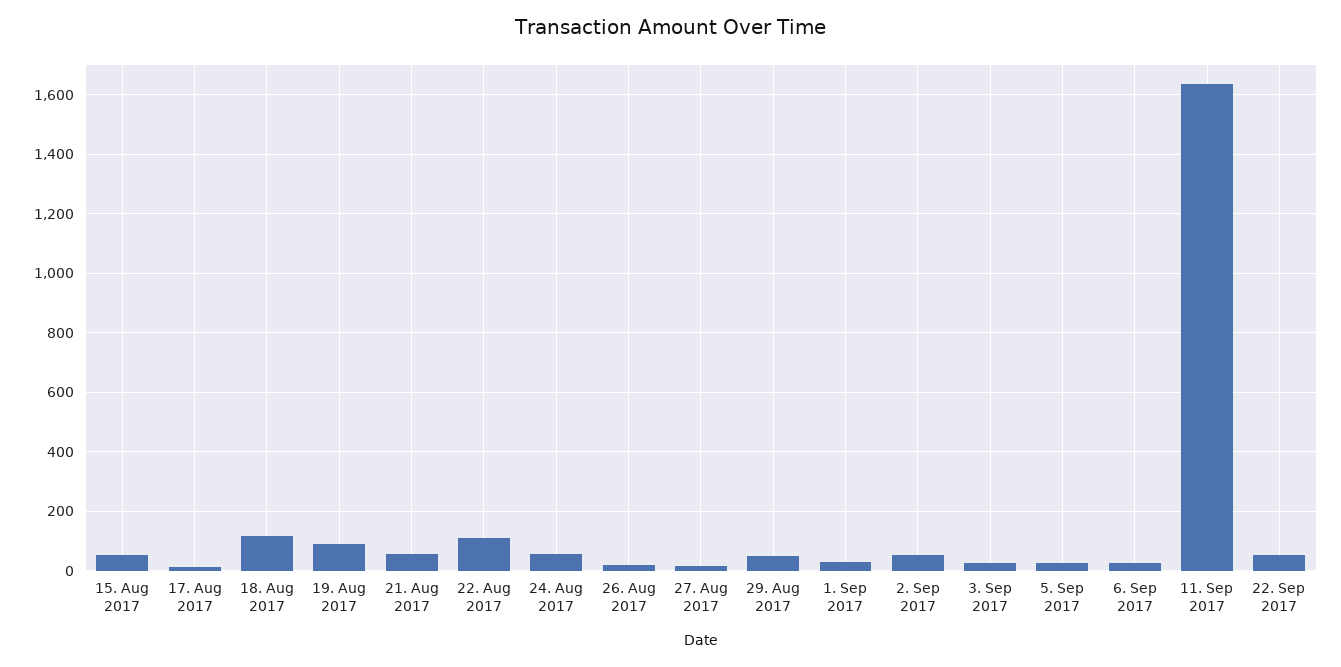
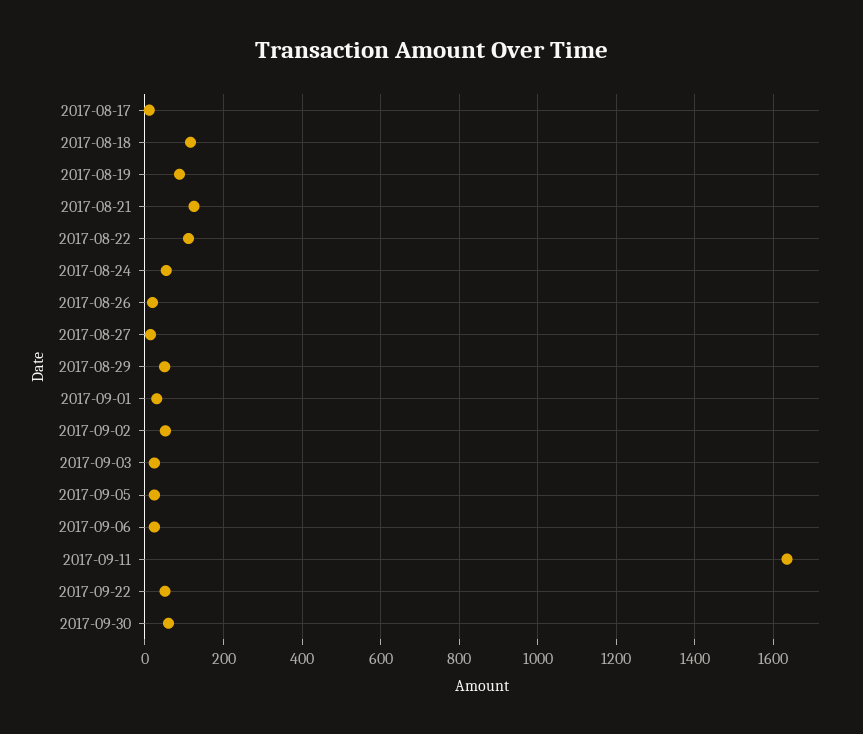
15. Aug 2017: 50 -> none
21. Aug 2017: 50 -> 120
2017-09-30: none -> 60

